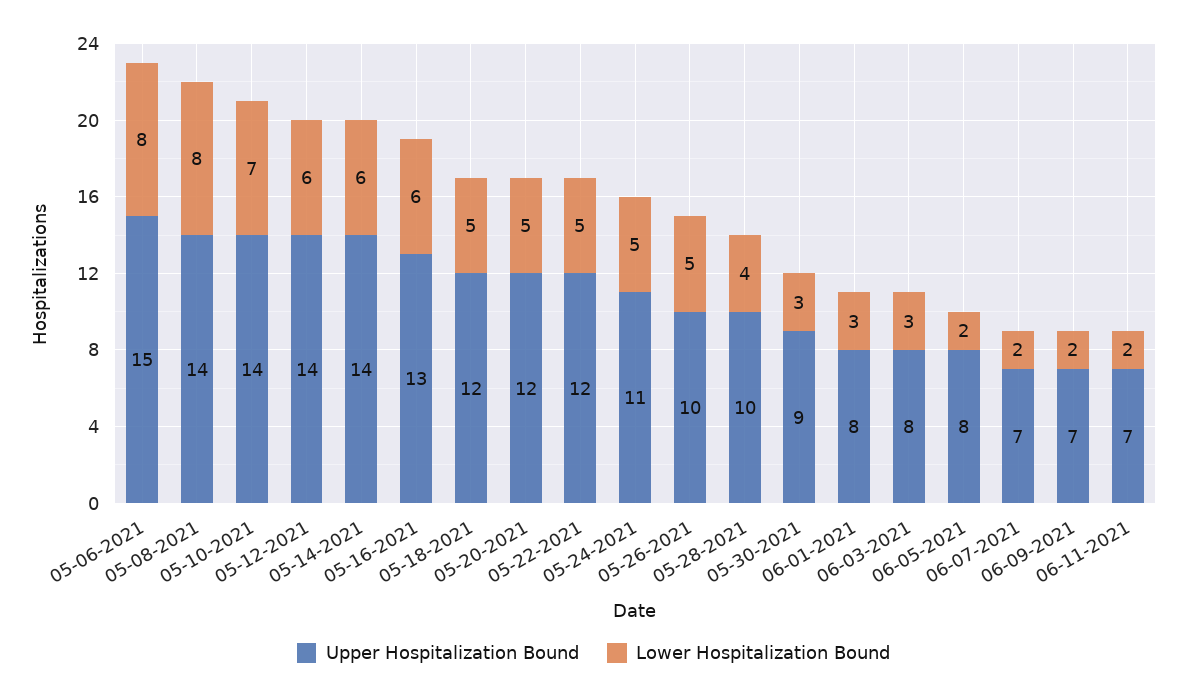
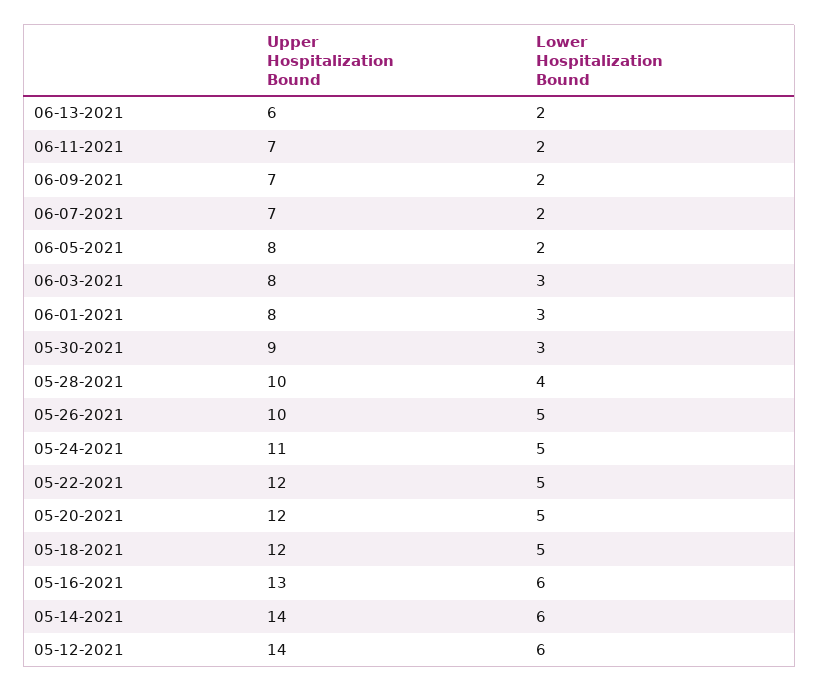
Upper Hospitalization Bound, 05-06-2021: 15 -> none
Lower Hospitalization Bound, 05-06-2021: 8 -> none
Upper Hospitalization Bound, 05-08-2021: 14 -> none
Lower Hospitalization Bound, 05-08-2021: 8 -> none
Upper Hospitalization Bound, 05-10-2021: 14 -> none
Lower Hospitalization Bound, 05-10-2021: 7 -> none
Upper Hospitalization Bound, 06-13-2021: none -> 6
Lower Hospitalization Bound, 06-13-2021: none -> 2

